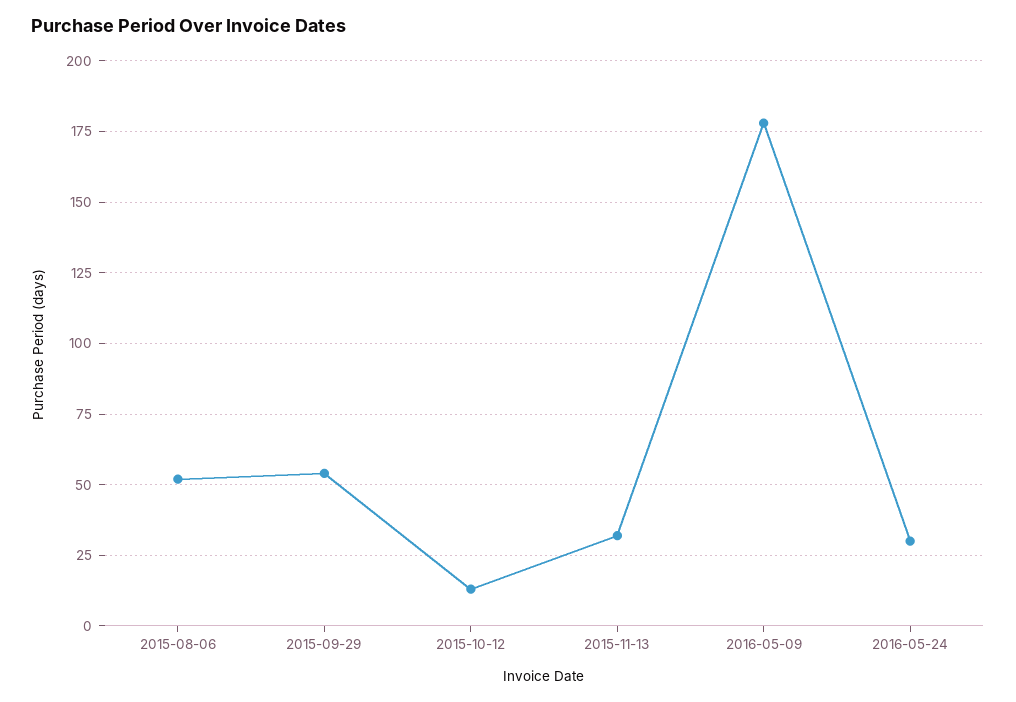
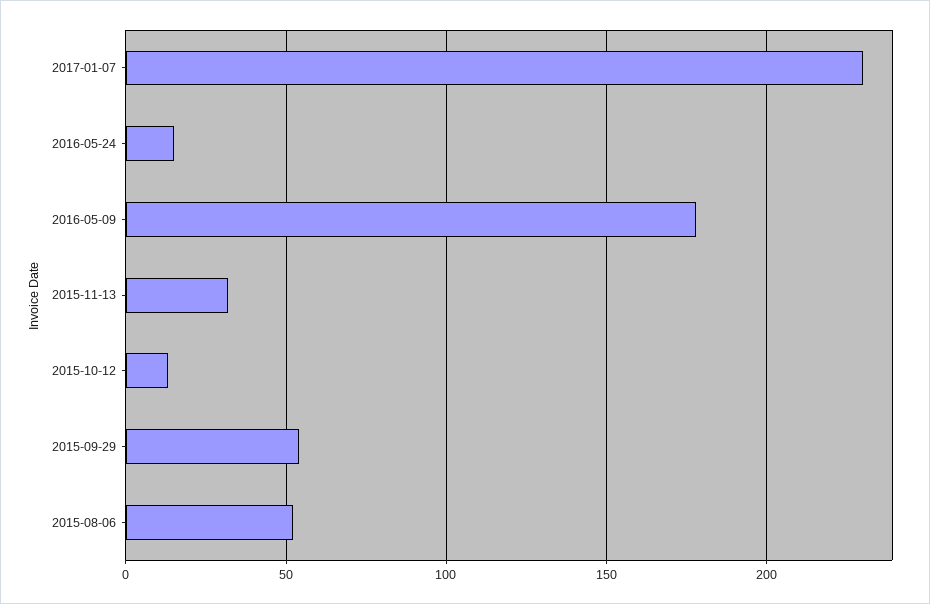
2016-05-24: 30 -> 15
2017-01-07: none -> 230

